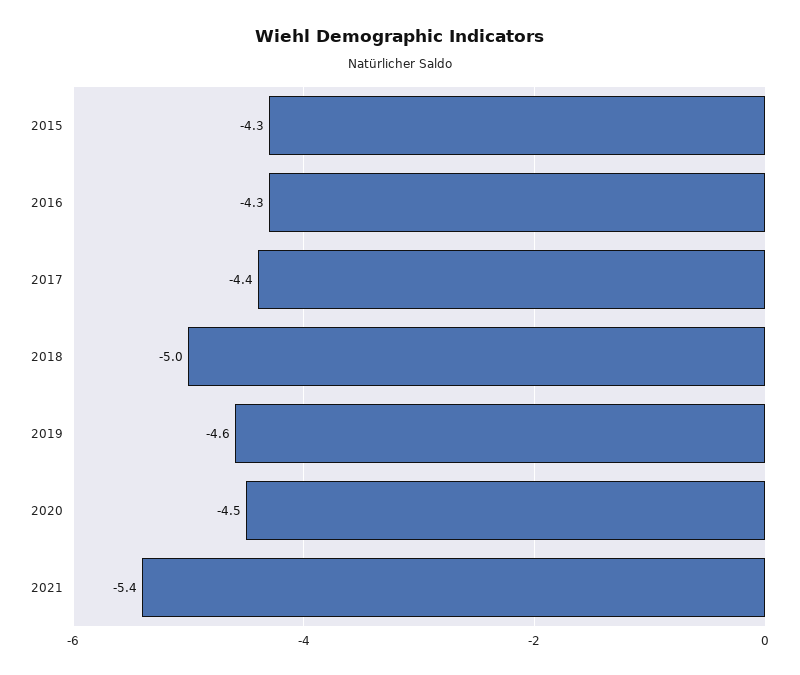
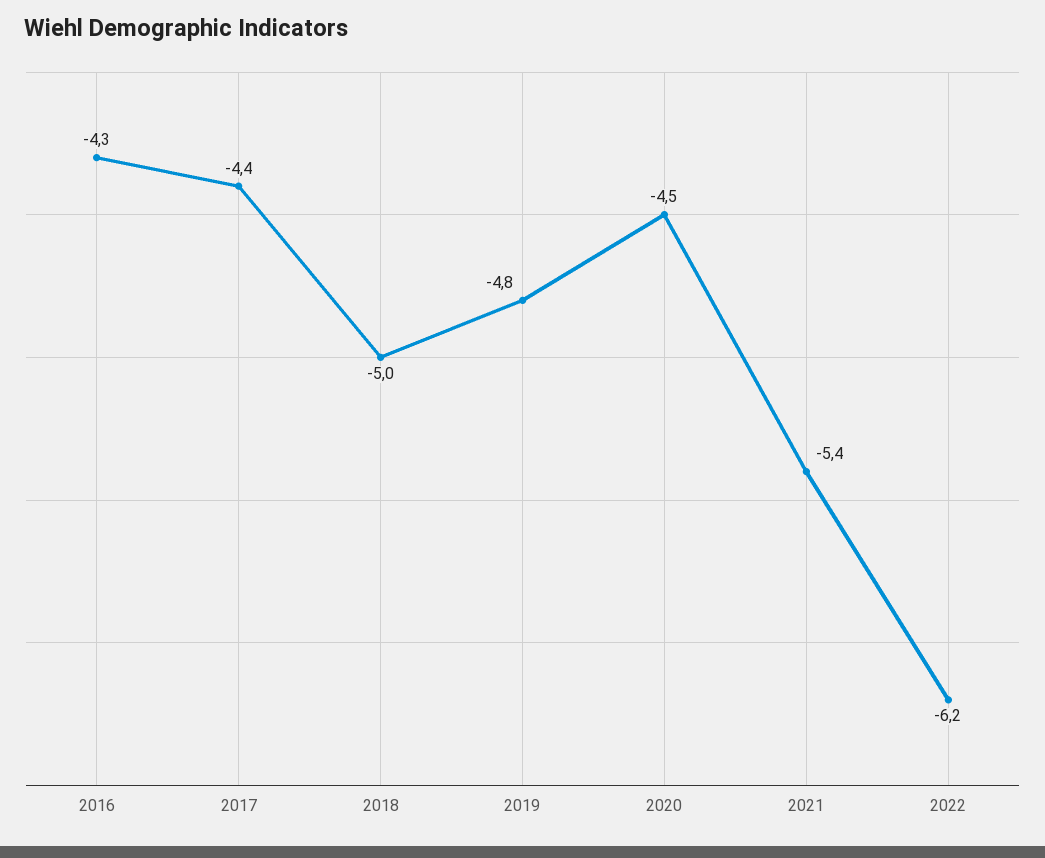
2015: -4.3 -> none
2019: -4.6 -> -4.8
2022: none -> -6.2

